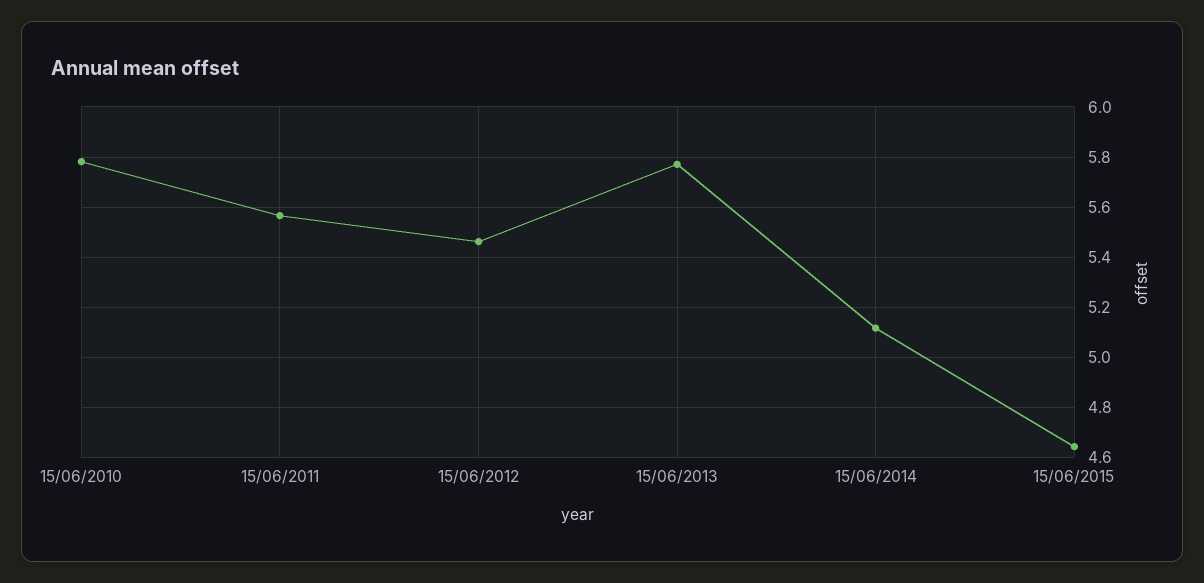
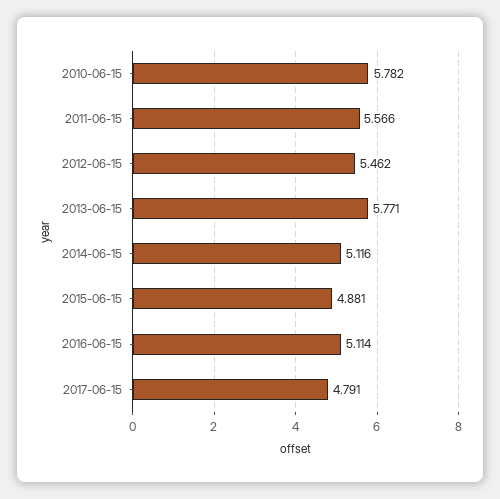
15/06/2015: 4.65 -> 4.881
2016-06-15: none -> 5.114
2017-06-15: none -> 4.791

